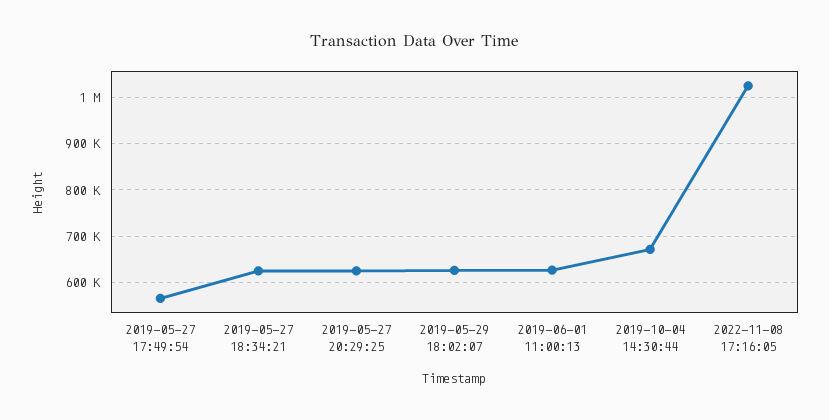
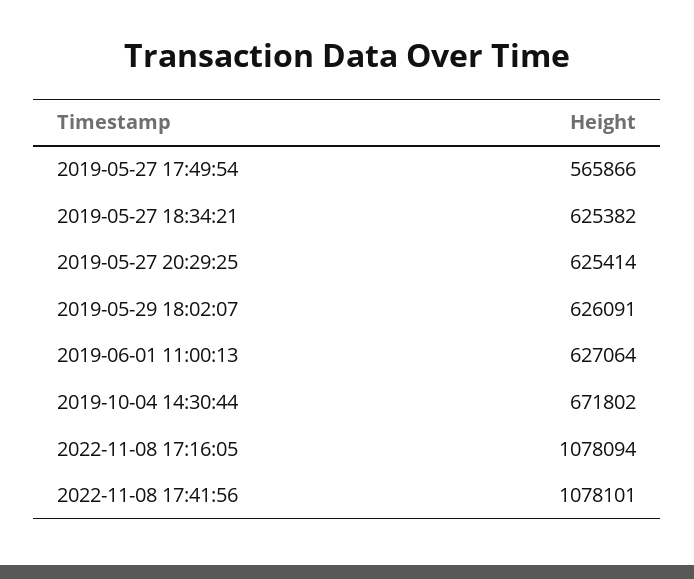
2022-11-08 17:16:05: 1020000 -> 1078094
2022-11-08 17:41:56: none -> 1078101

